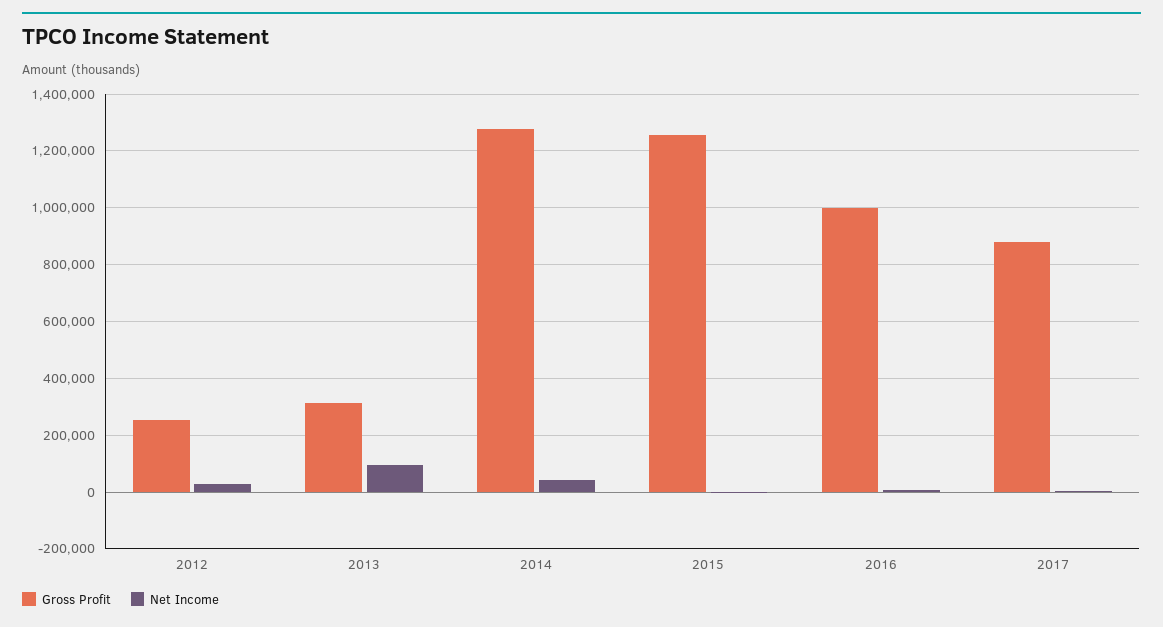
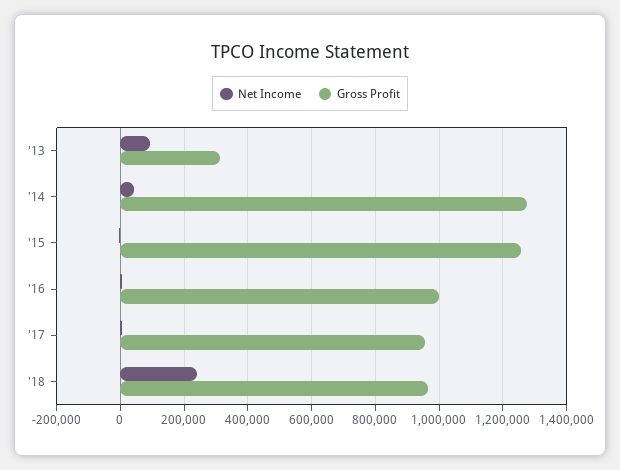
Gross Profit, 2012: 250000 -> none
Net Income, 2012: 25000 -> none
Gross Profit, 2017: 875000 -> 960000
Net Income, '18: none -> 240000
Gross Profit, '18: none -> 960000

